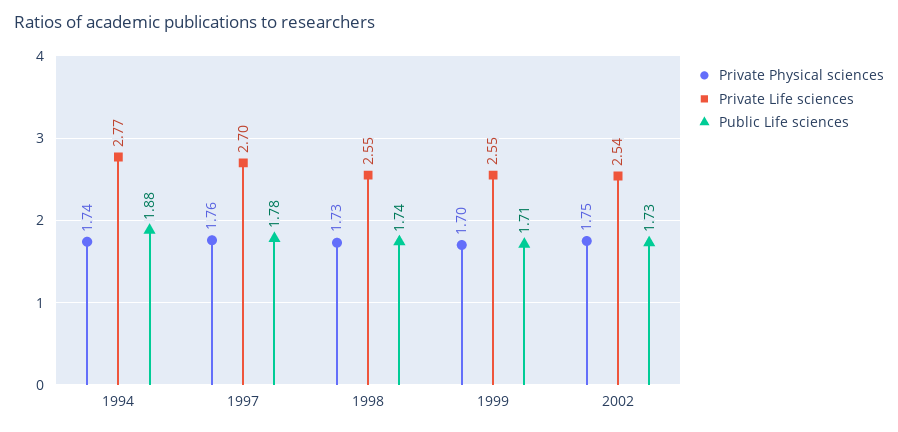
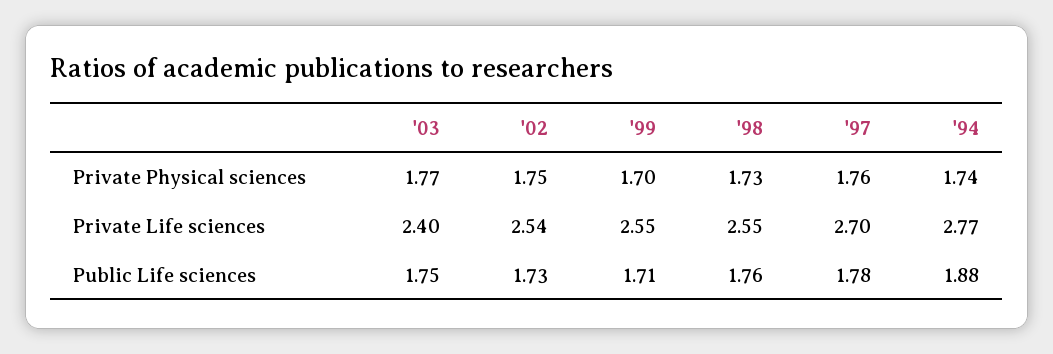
Public Life sciences, 1998: 1.74 -> 1.76
Private Physical sciences, '03: none -> 1.77
Private Life sciences, '03: none -> 2.4
Public Life sciences, '03: none -> 1.75

